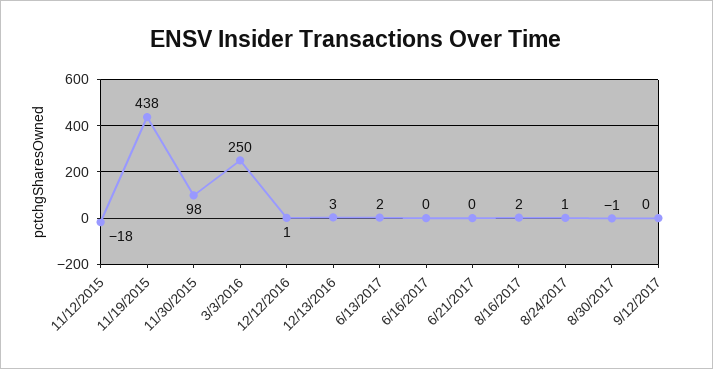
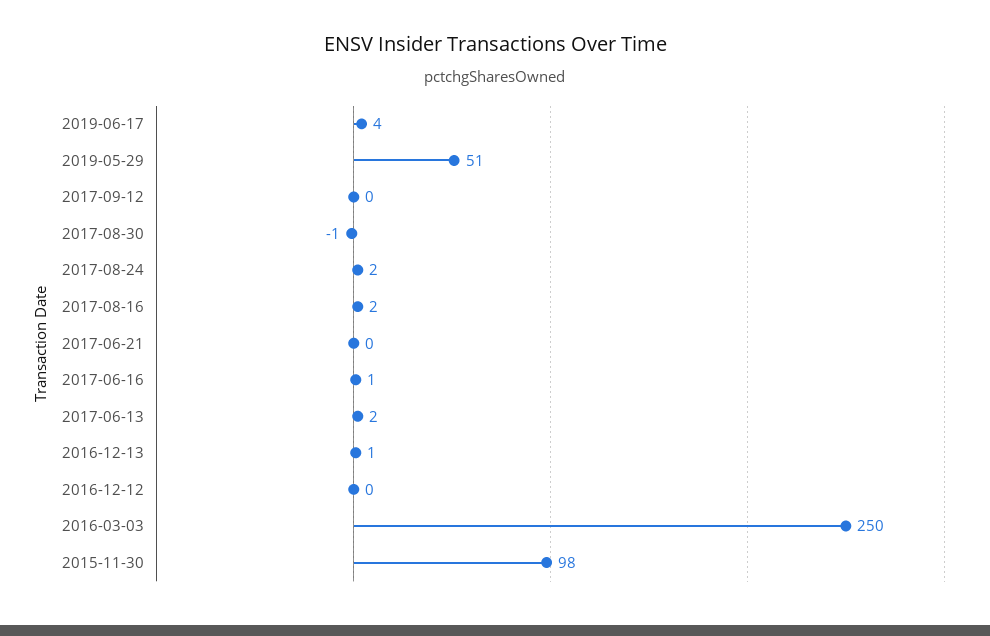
11/12/2015: -18 -> none
11/19/2015: 438 -> none
12/12/2016: 1 -> 0
12/13/2016: 3 -> 1
6/16/2017: 0 -> 1
8/24/2017: 1 -> 2
2019-06-17: none -> 4
2019-05-29: none -> 51

